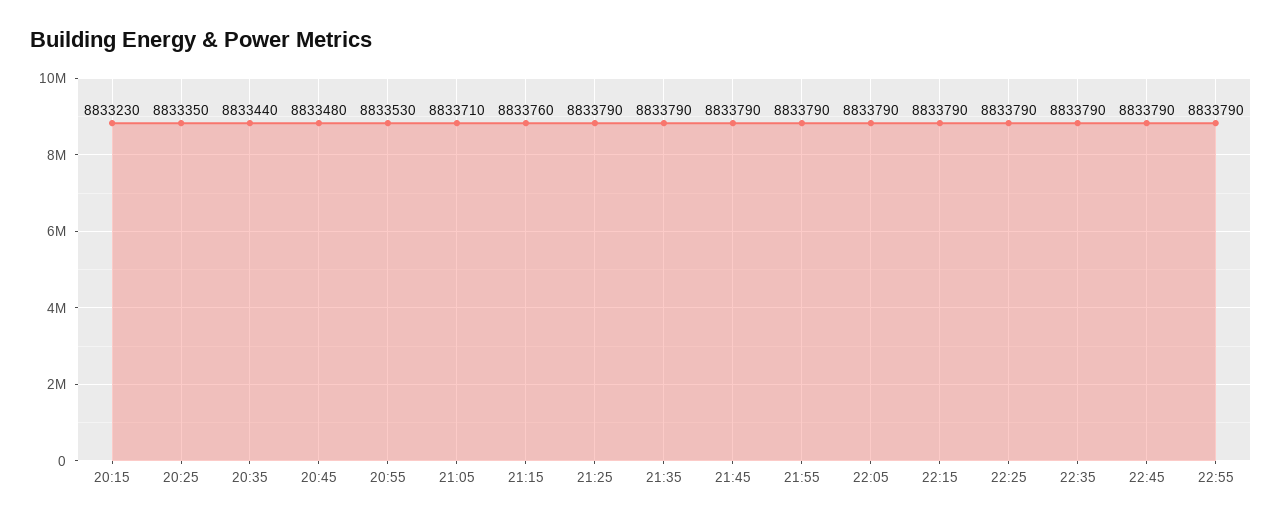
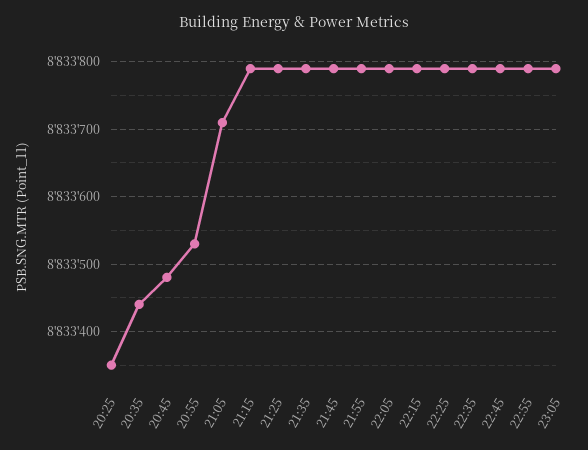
20:15: 8833230 -> none
21:15: 8833760 -> 8833790
23:05: none -> 8833790

